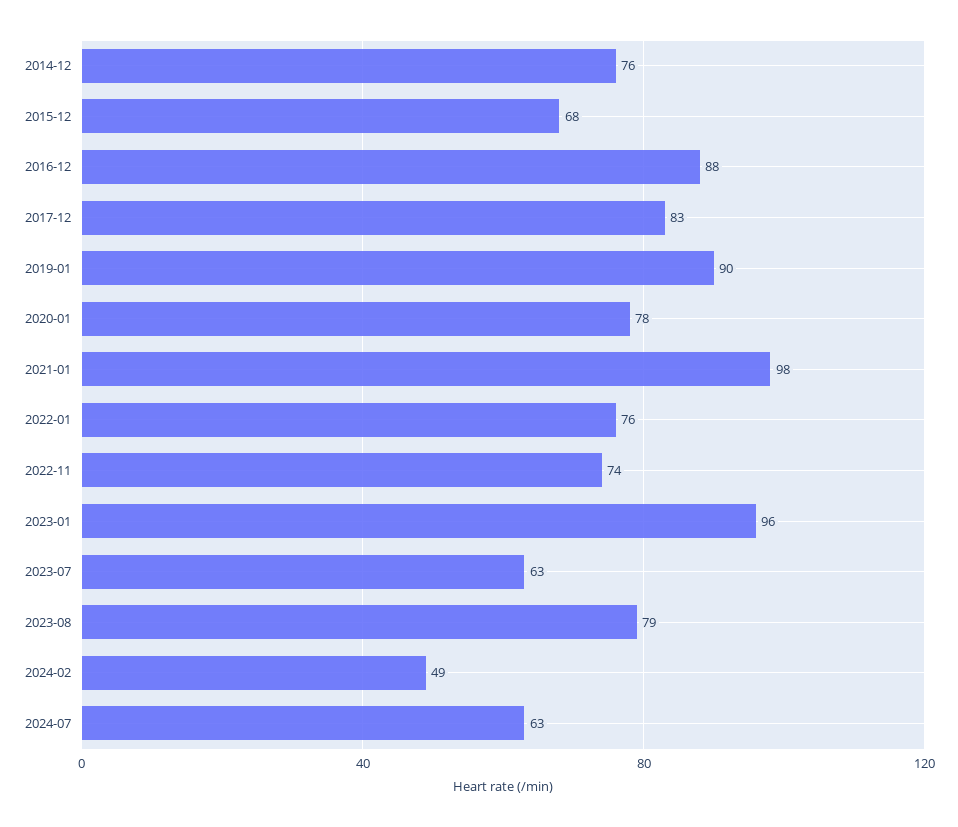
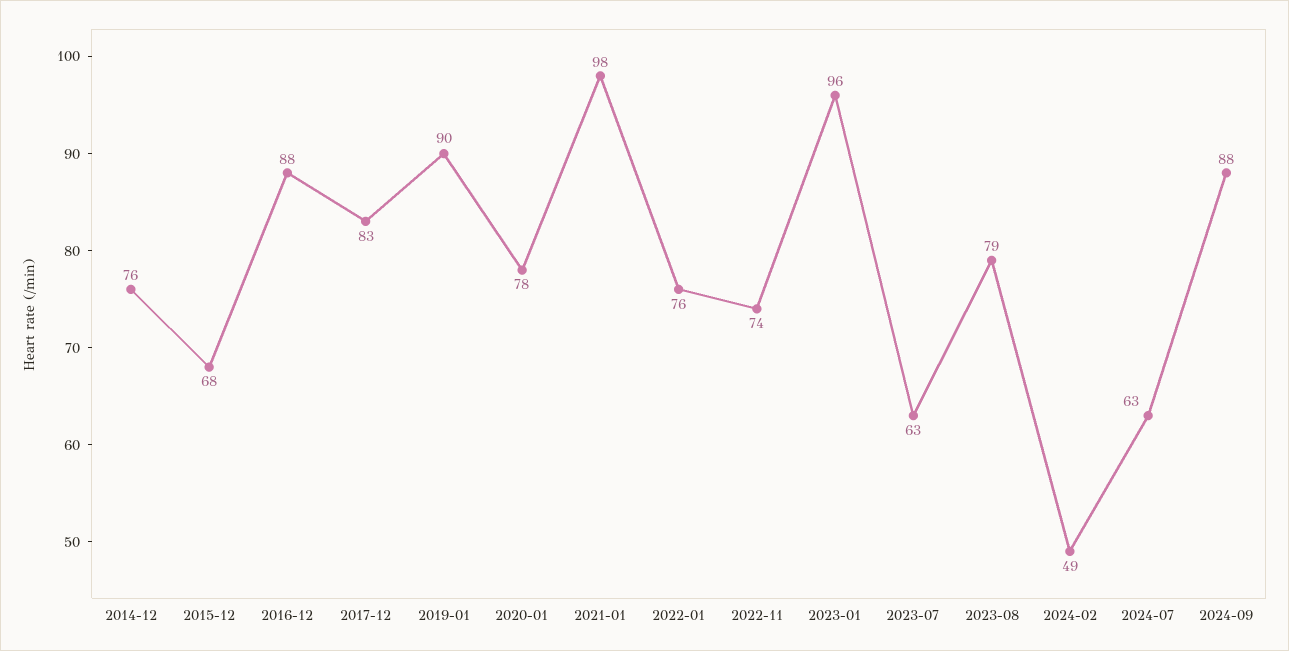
2024-09: none -> 88

